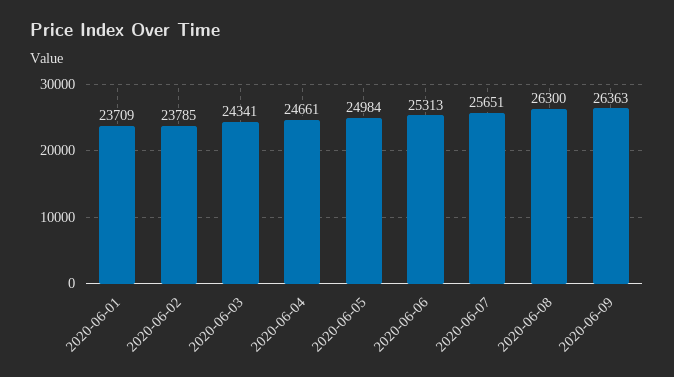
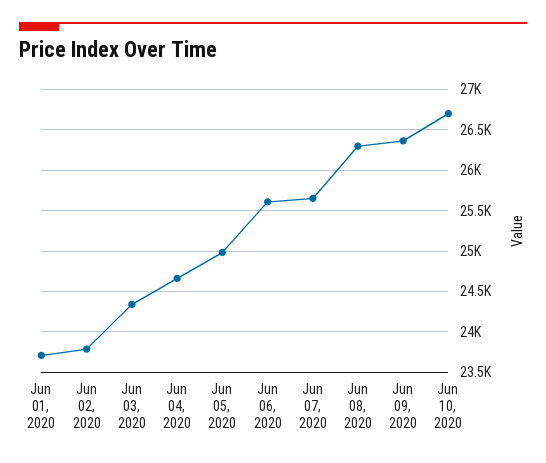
2020-06-06: 25313 -> 25600
Jun 10, 2020: none -> 26700

